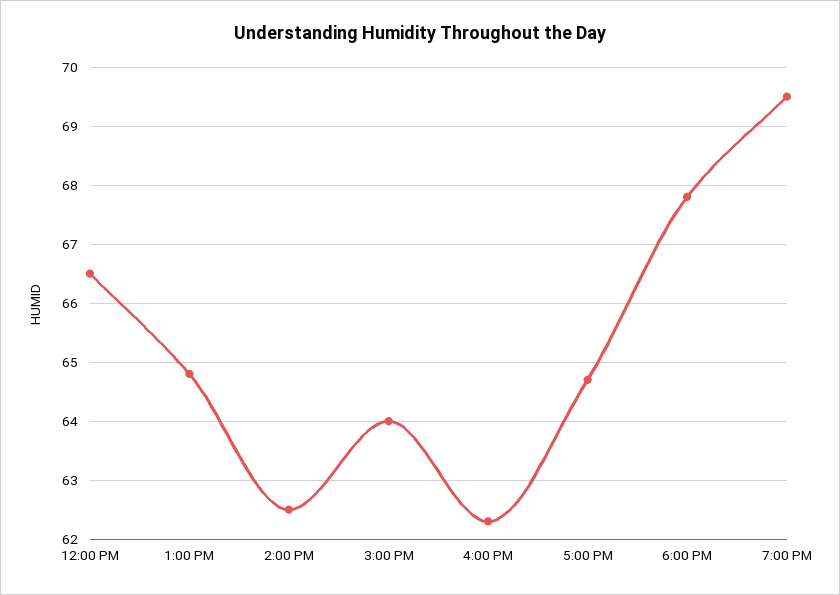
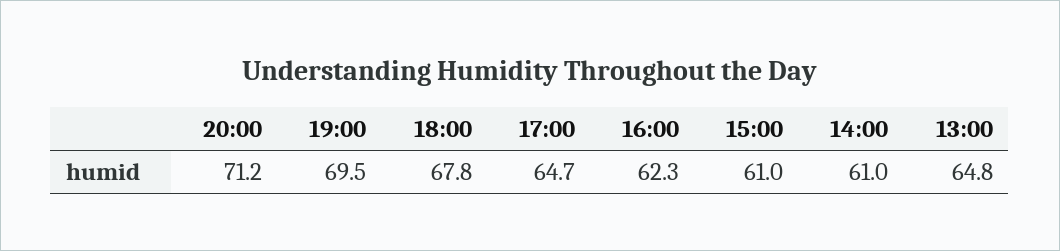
12:00 PM: 66.5 -> none
2:00 PM: 62.5 -> 61
3:00 PM: 64 -> 61
20:00: none -> 71.2

